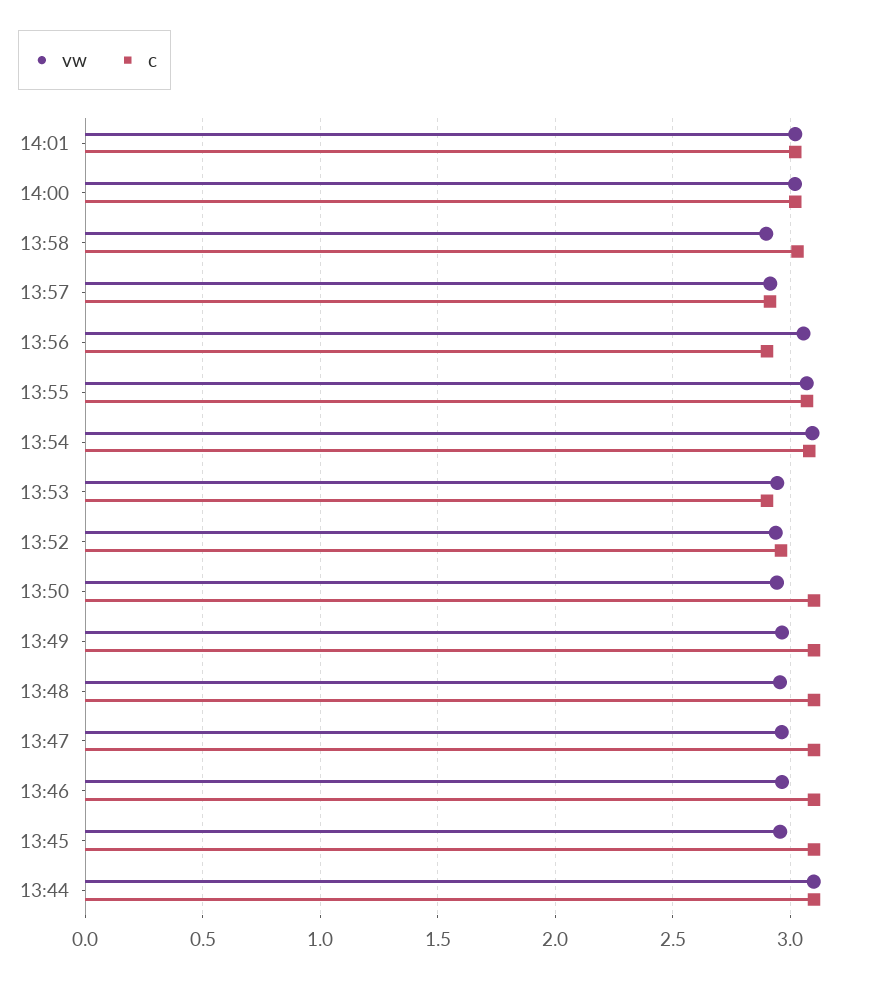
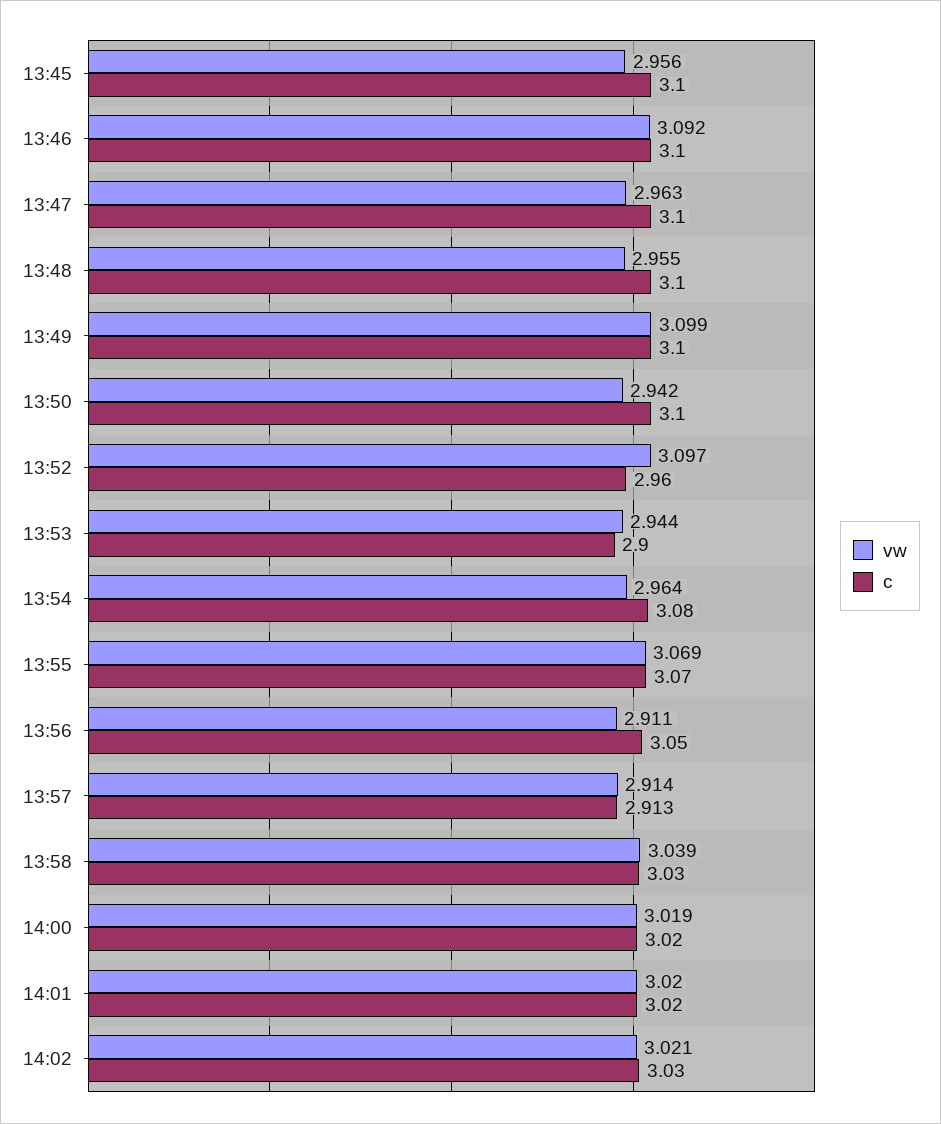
vw, 13:58: 2.9 -> 3.039
vw, 13:56: 3.05 -> 2.911
c, 13:56: 2.9 -> 3.05
vw, 13:54: 3.1 -> 2.964
vw, 13:52: 2.95 -> 3.097
vw, 13:49: 2.95 -> 3.099
vw, 13:46: 2.95 -> 3.092
vw, 13:44: 3.1 -> none
c, 13:44: 3.1 -> none
vw, 14:02: none -> 3.021
c, 14:02: none -> 3.03

